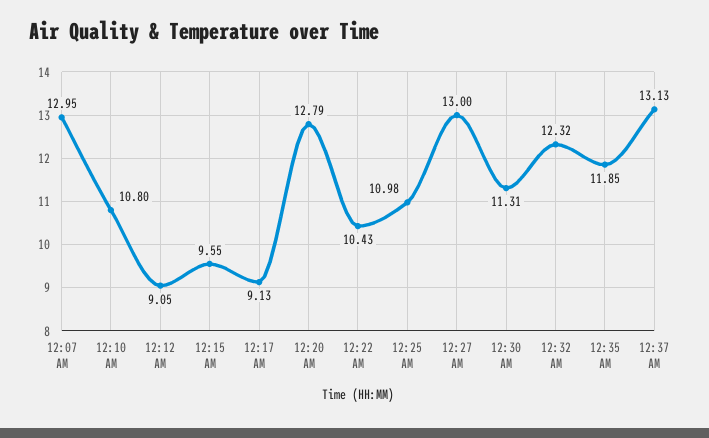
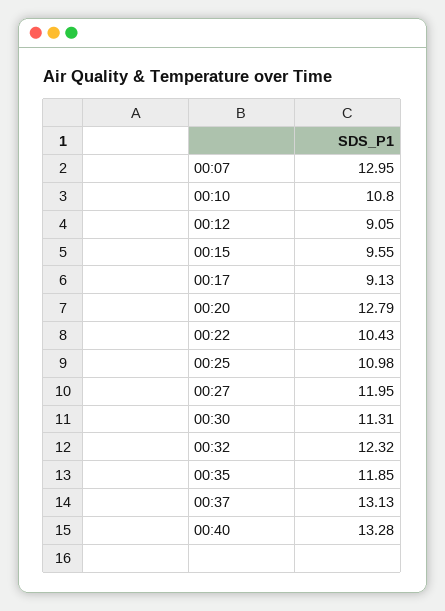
12:27 AM: 13 -> 11.95
00:40: none -> 13.28

